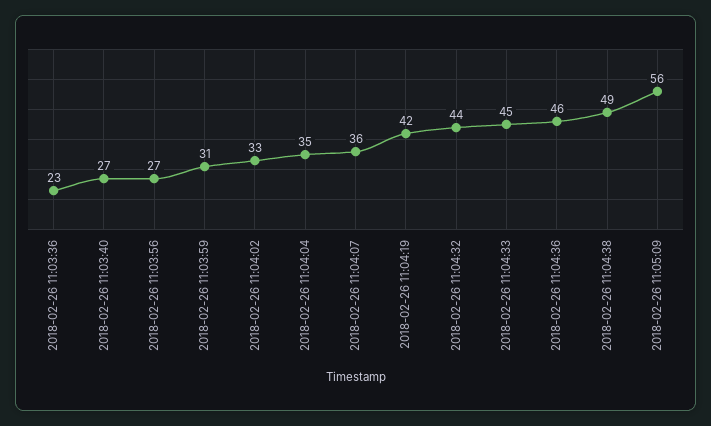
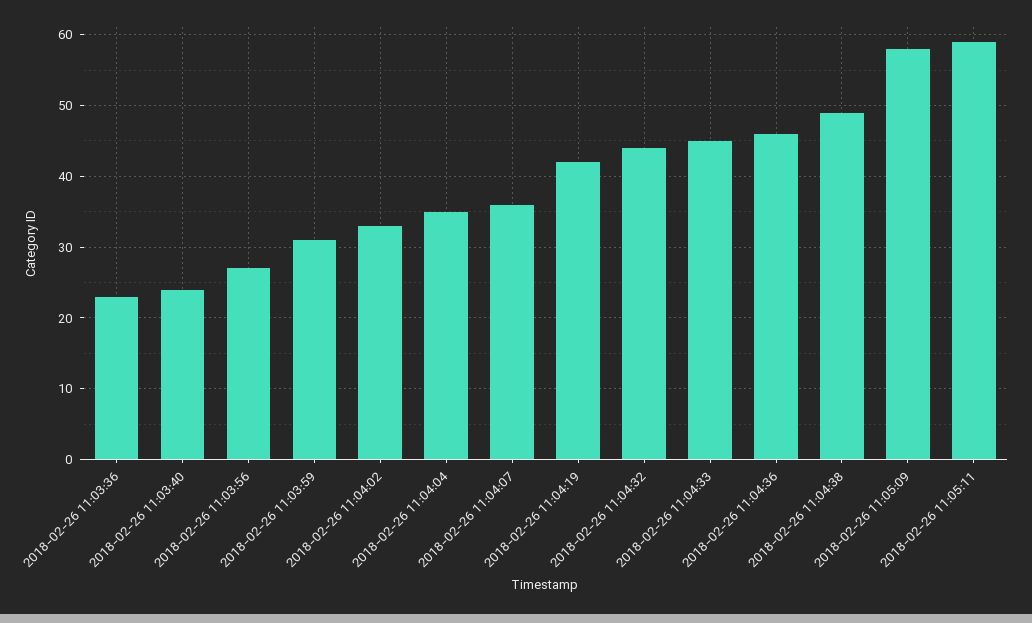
2018-02-26 11:03:40: 27 -> 24
2018-02-26 11:05:09: 56 -> 58
2018-02-26 11:05:11: none -> 59

